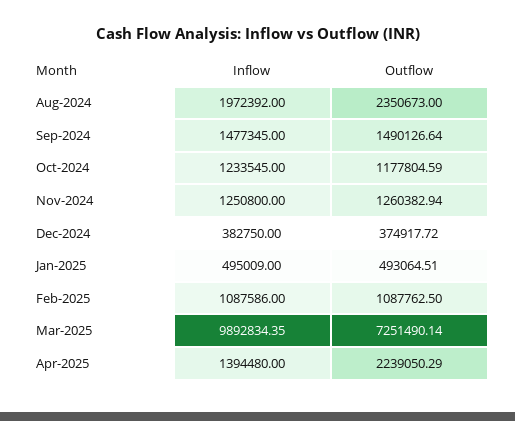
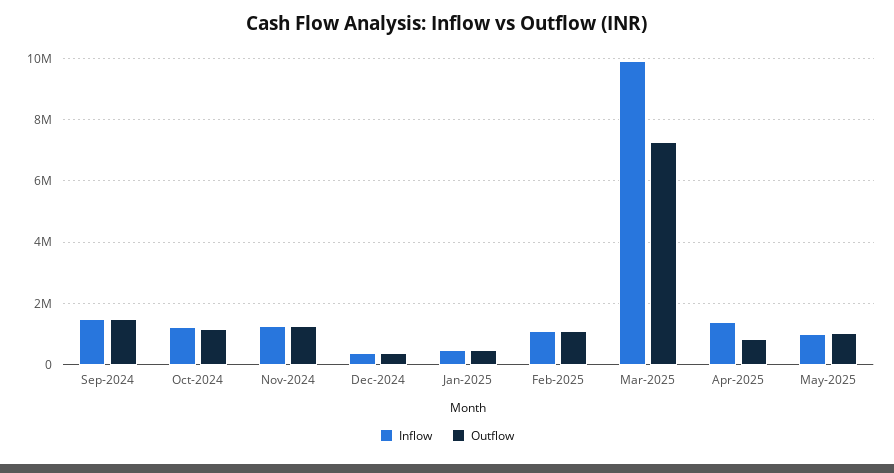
Inflow, Aug-2024: 1972392 -> none
Outflow, Aug-2024: 2350673 -> none
Outflow, Apr-2025: 2239050.29 -> 800000
Inflow, May-2025: none -> 1000000
Outflow, May-2025: none -> 1000000

